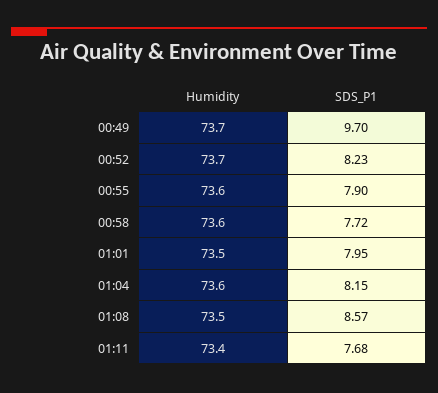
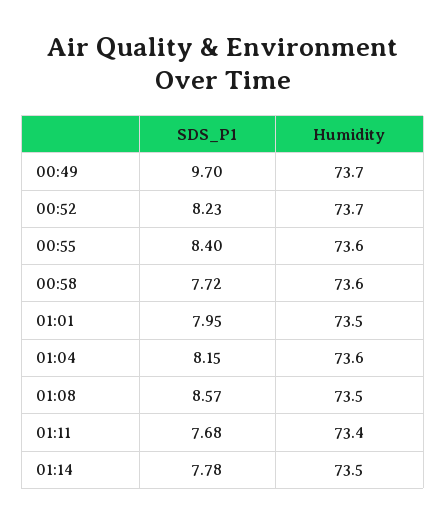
SDS_P1, 00:55: 7.9 -> 8.4
SDS_P1, 01:14: none -> 7.78
Humidity, 01:14: none -> 73.5

